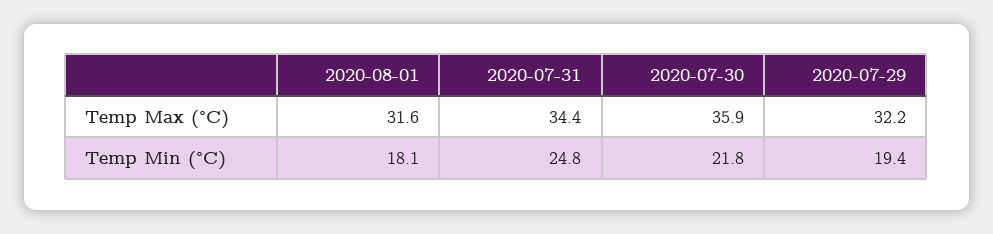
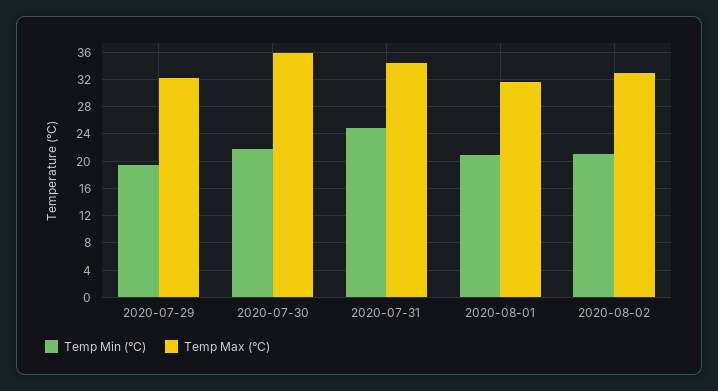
Temp Min (°C), 2020-08-01: 18.1 -> 21
Temp Min (°C), 2020-08-02: none -> 21
Temp Max (°C), 2020-08-02: none -> 33

